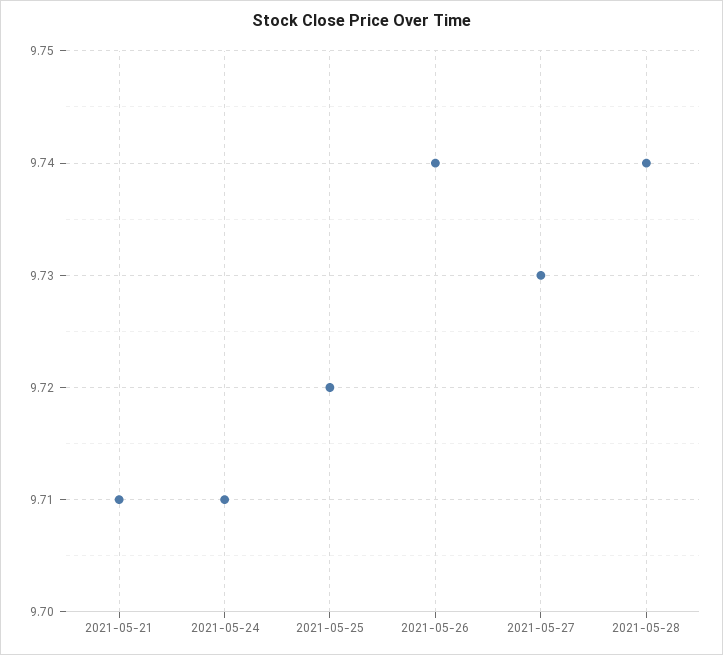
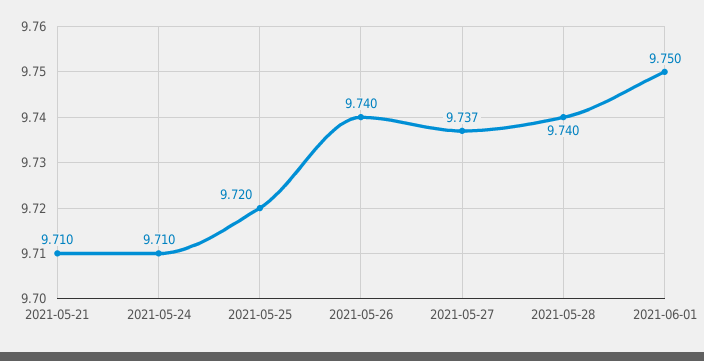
2021-05-27: 9.73 -> 9.737
2021-06-01: none -> 9.75

